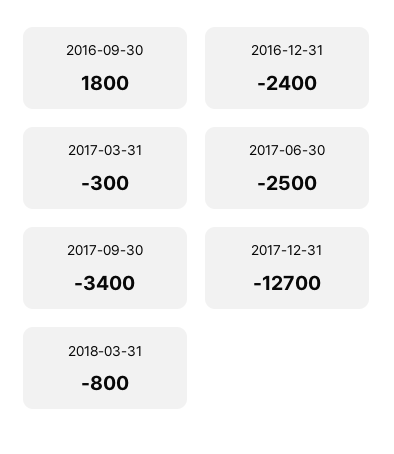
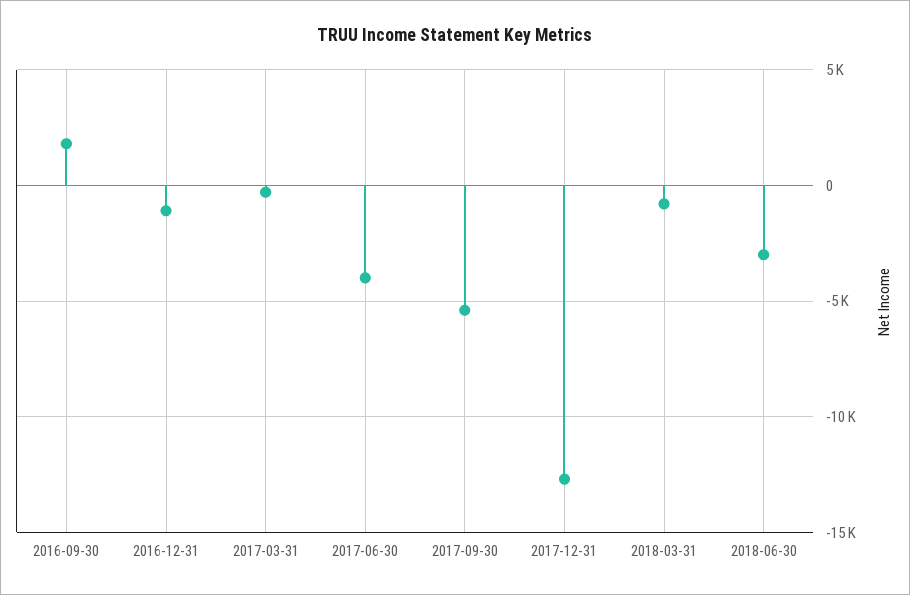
2016-12-31: -2400 -> -1000
2017-06-30: -2500 -> -4000
2017-09-30: -3400 -> -5500
2018-06-30: none -> -3000

